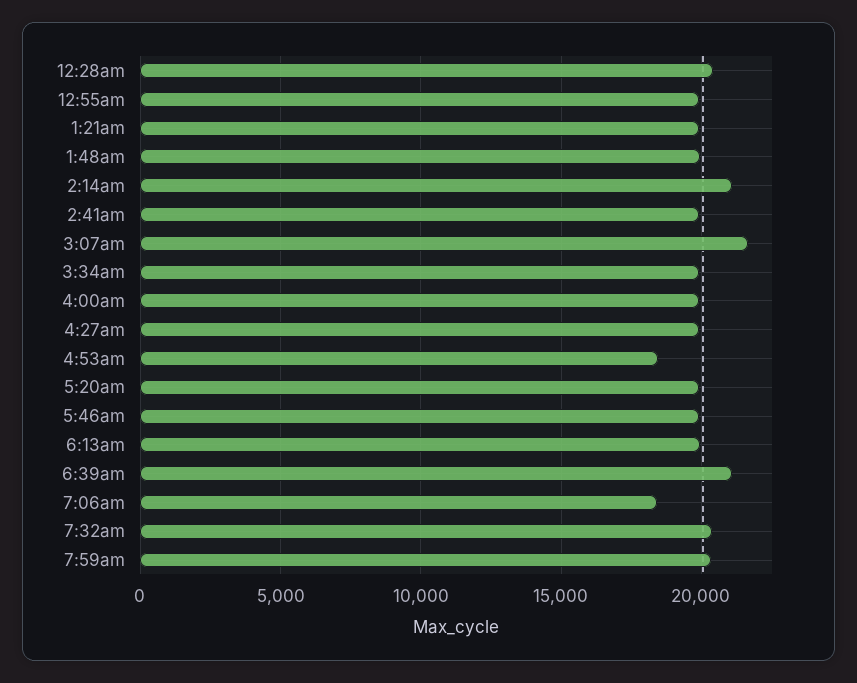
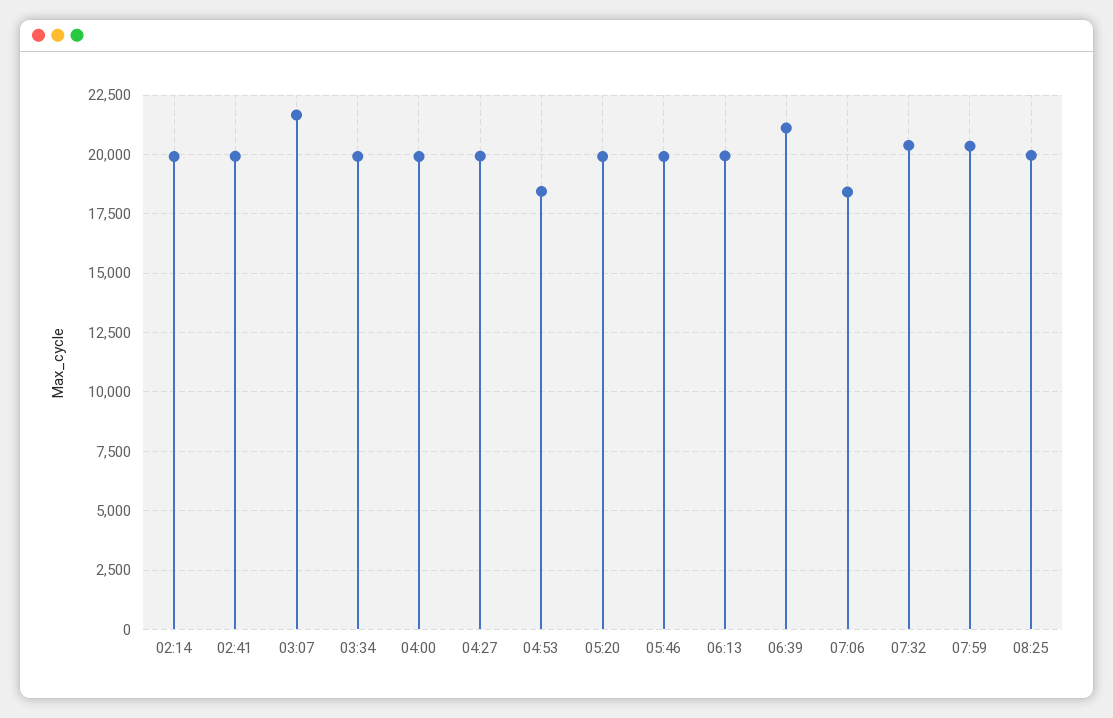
12:28am: 20500 -> none
12:55am: 20000 -> none
1:21am: 20000 -> none
1:48am: 20000 -> none
2:14am: 21000 -> 20000
08:25: none -> 20000

